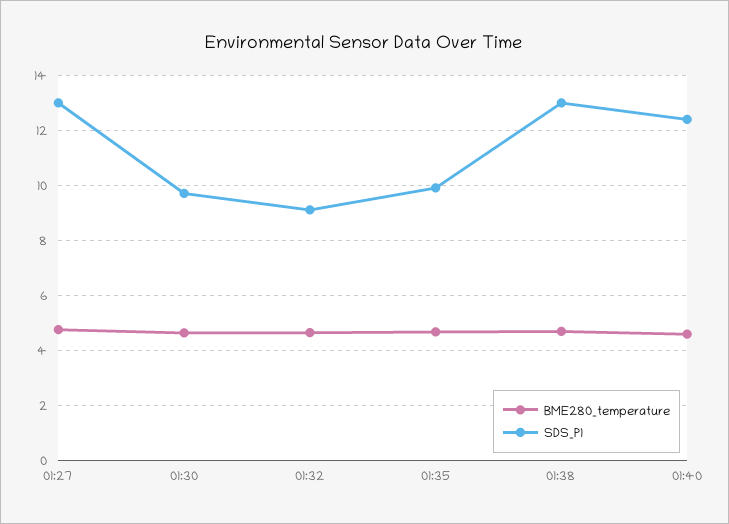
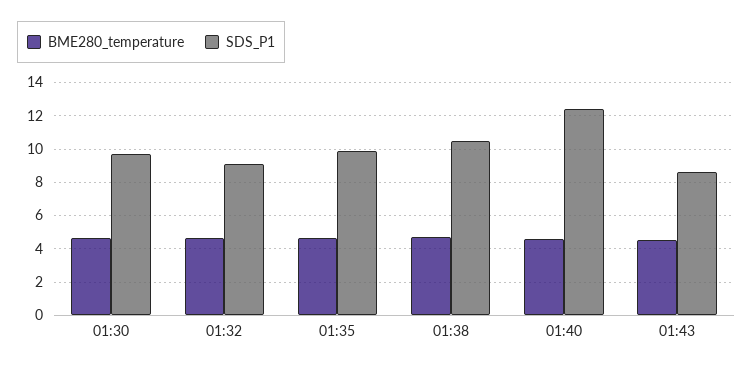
BME280_temperature, 01:27: 4.75 -> none
SDS_P1, 01:27: 13 -> none
SDS_P1, 01:38: 13 -> 10.5
BME280_temperature, 01:43: none -> 4.5
SDS_P1, 01:43: none -> 8.5

